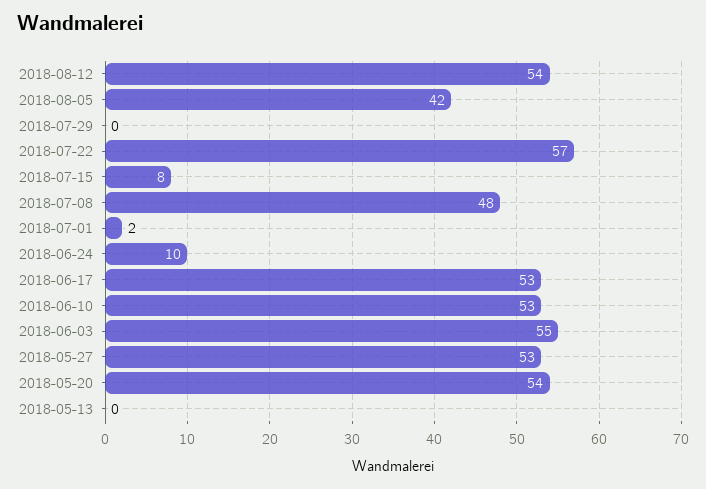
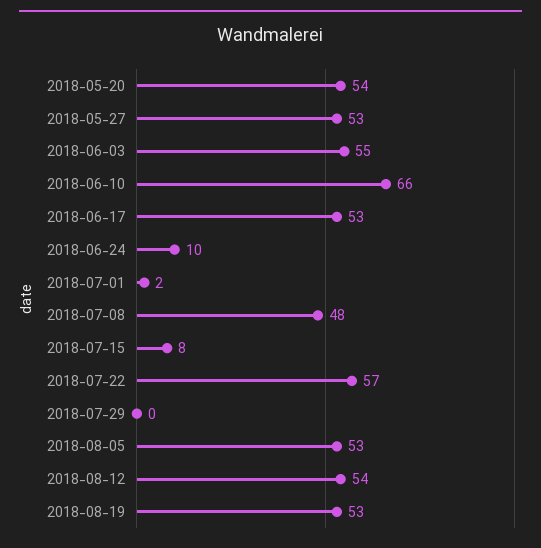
2018-08-05: 42 -> 53
2018-06-10: 53 -> 66
2018-05-13: 0 -> none
2018-08-19: none -> 53

